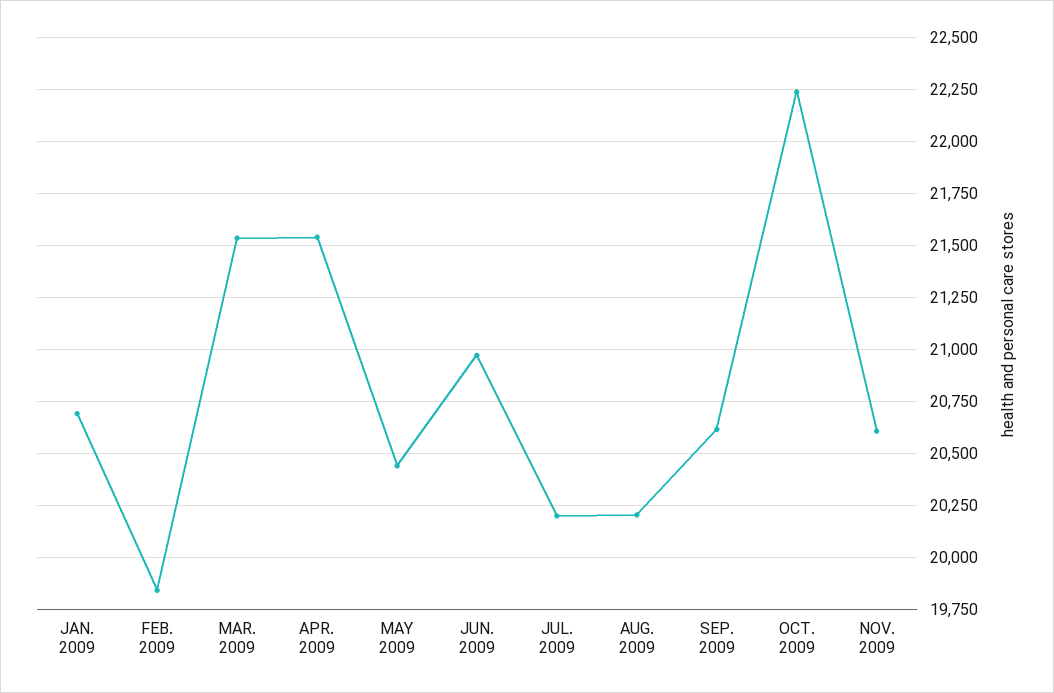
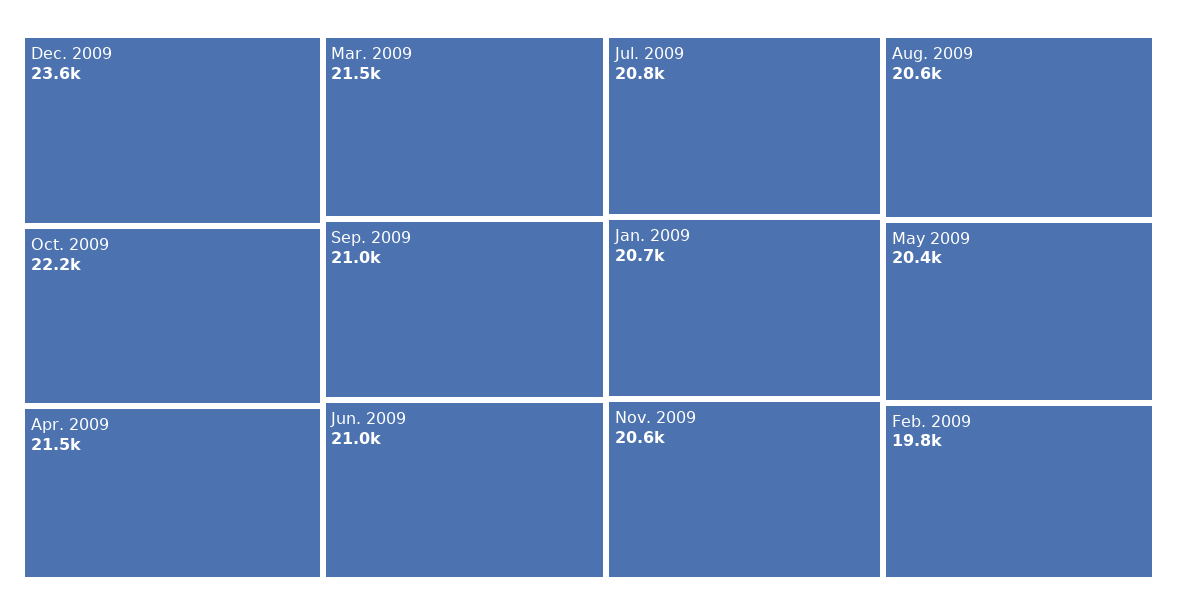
JUL. 2009: 20200 -> 20800
AUG. 2009: 20200 -> 20600
SEP. 2009: 20600 -> 21000
Dec. 2009: none -> 23600

